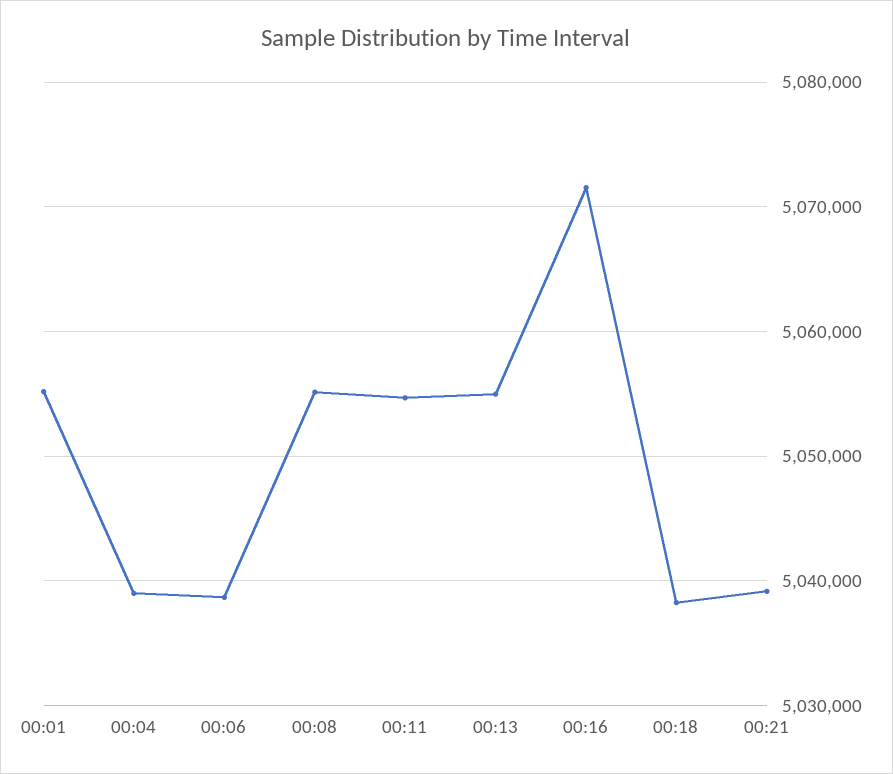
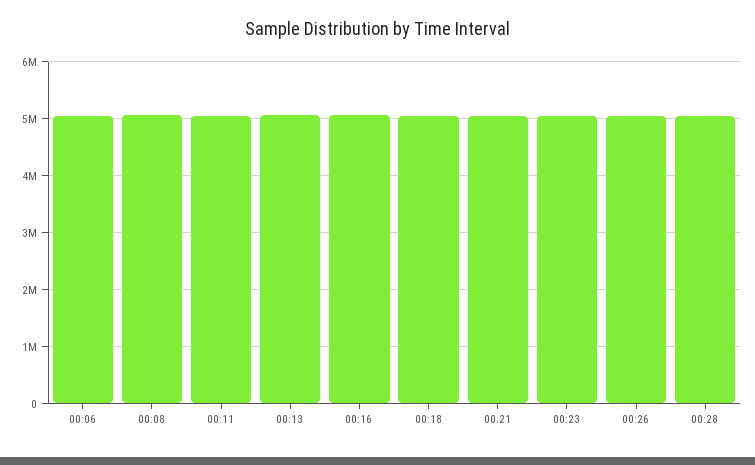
00:01: 5055000 -> none
00:04: 5039000 -> none
00:23: none -> 5000000
00:26: none -> 5000000
00:28: none -> 5000000

